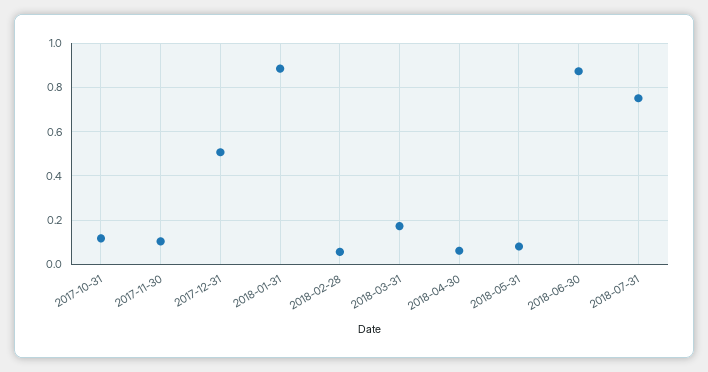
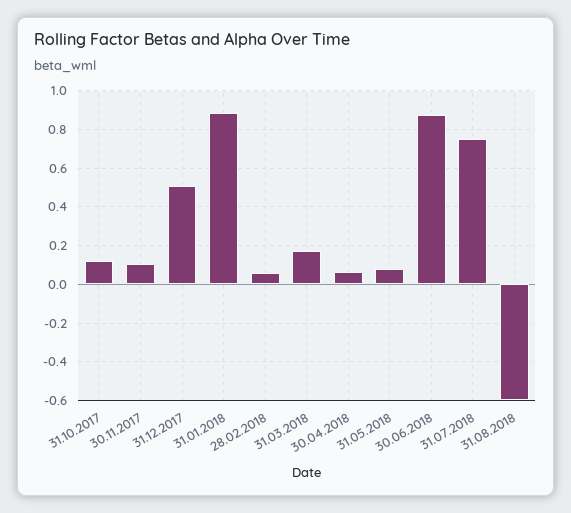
31.08.2018: none -> -0.6

